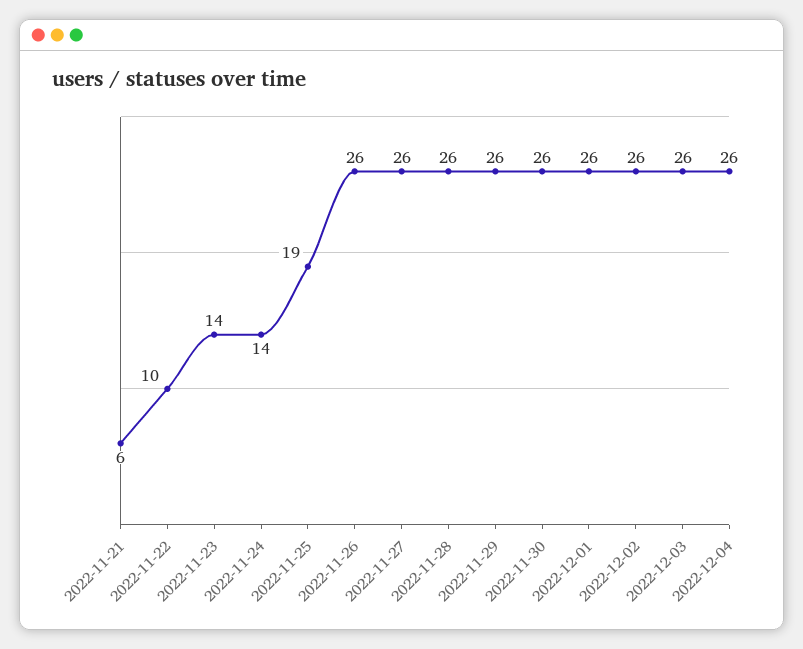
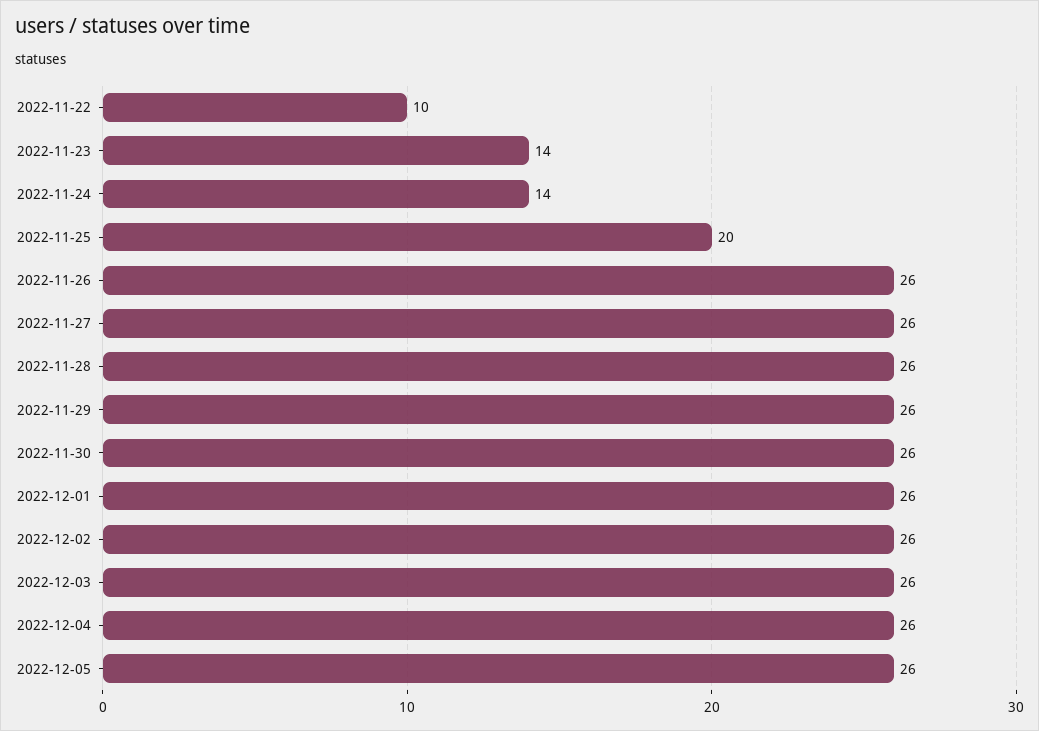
2022-11-21: 6 -> none
2022-11-25: 19 -> 20
2022-12-05: none -> 26

